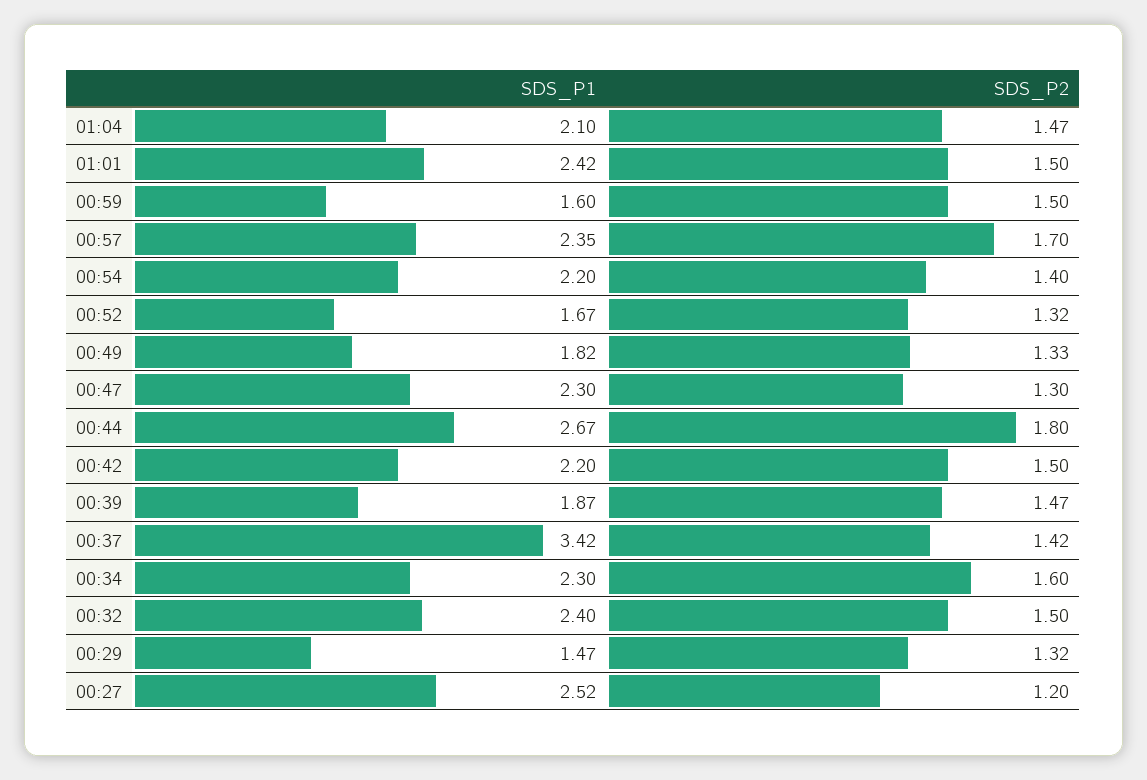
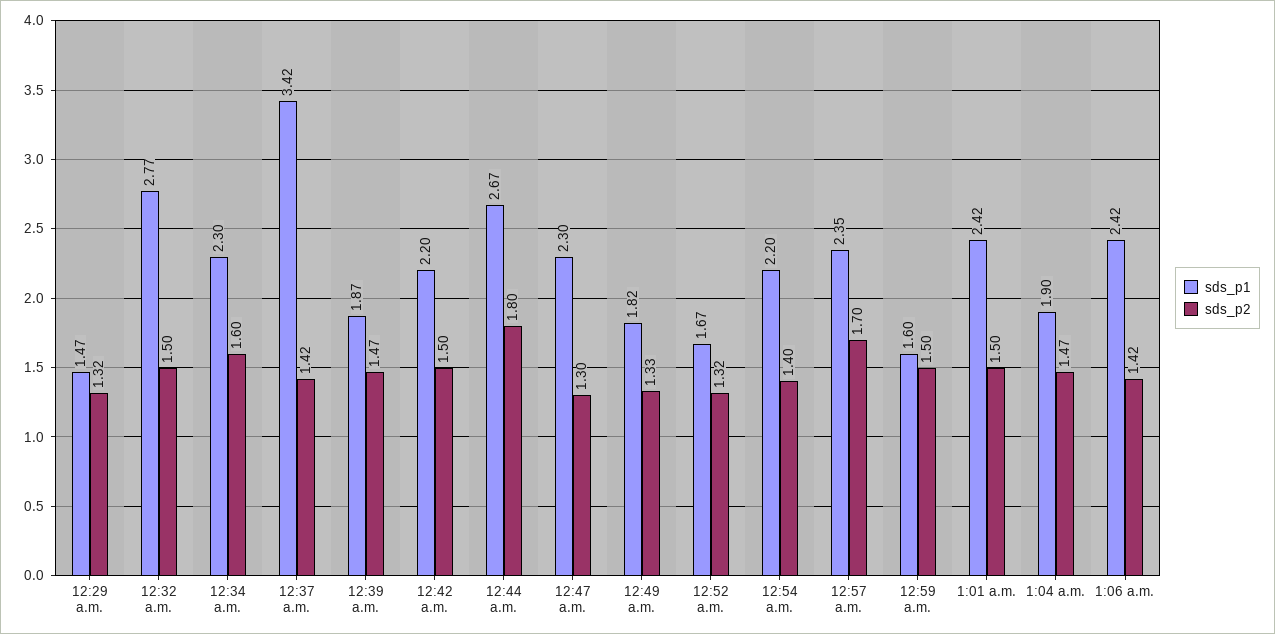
SDS_P1, 01:04: 2.1 -> 1.9
SDS_P1, 00:32: 2.4 -> 2.77
SDS_P1, 00:27: 2.52 -> none
SDS_P2, 00:27: 1.2 -> none
SDS_P1, 1:06 a.m.: none -> 2.42
SDS_P2, 1:06 a.m.: none -> 1.42

